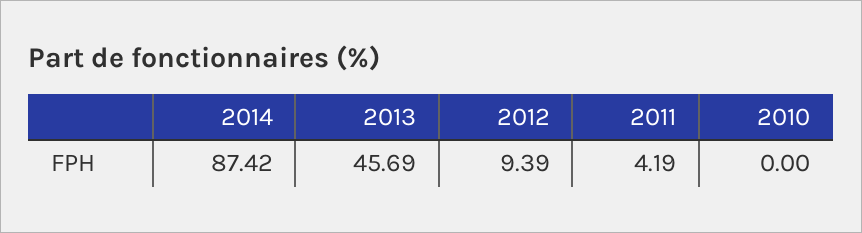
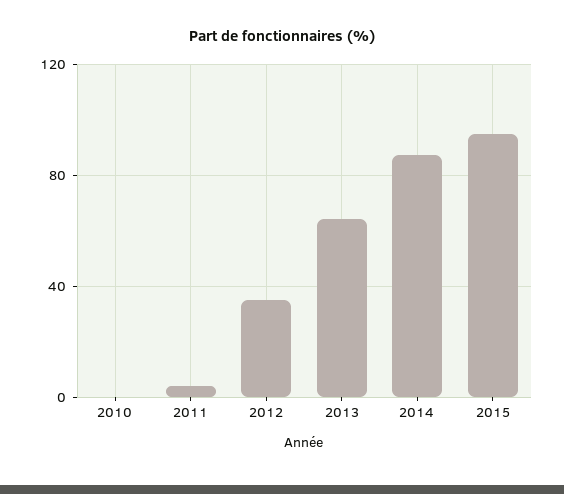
2013: 45.69 -> 65
2012: 9.39 -> 35
2015: none -> 95

